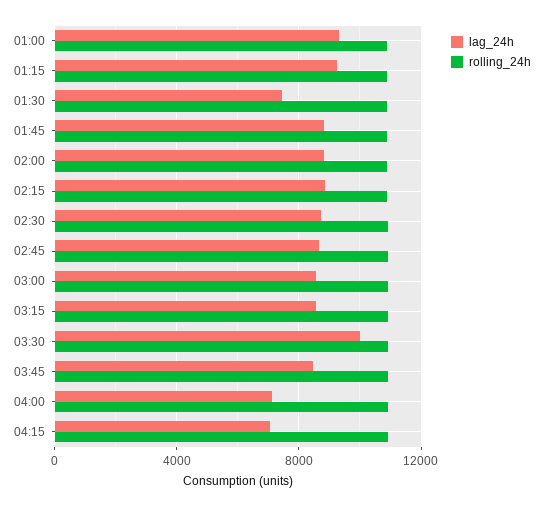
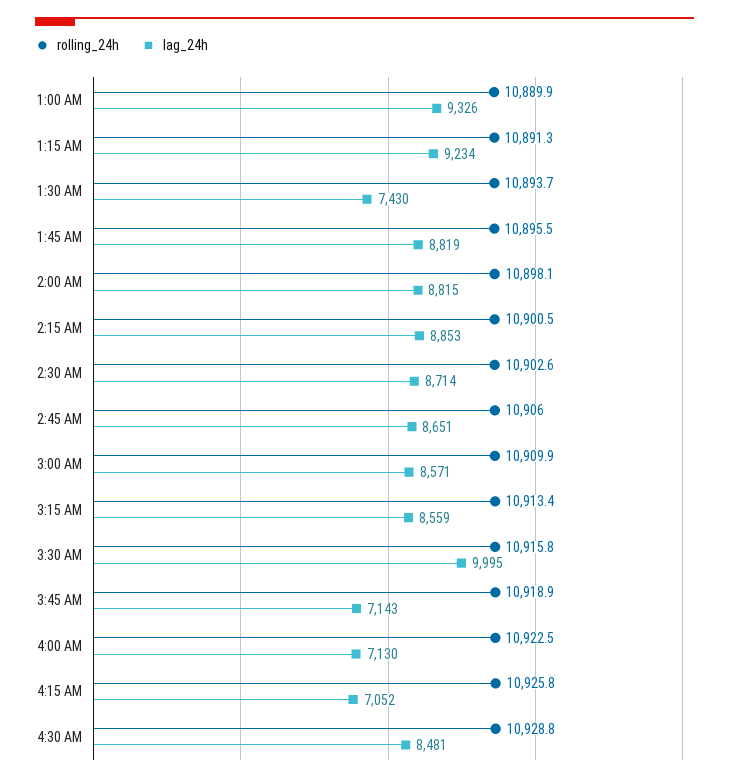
lag_24h, 03:45: 8500 -> 7143
rolling_24h, 4:30 AM: none -> 10928.8
lag_24h, 4:30 AM: none -> 8481

